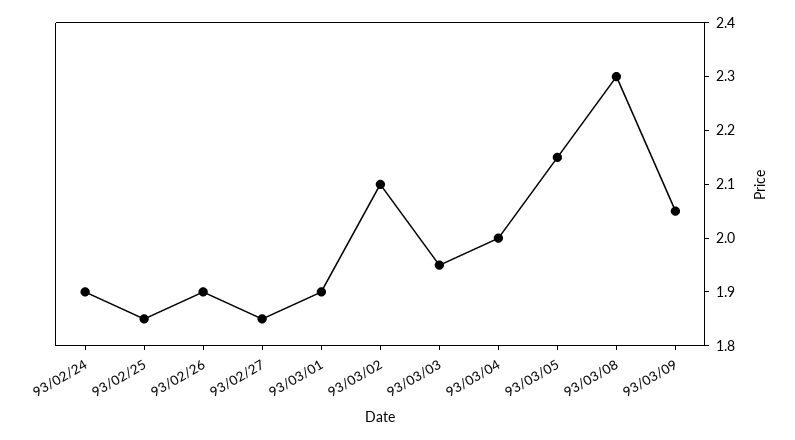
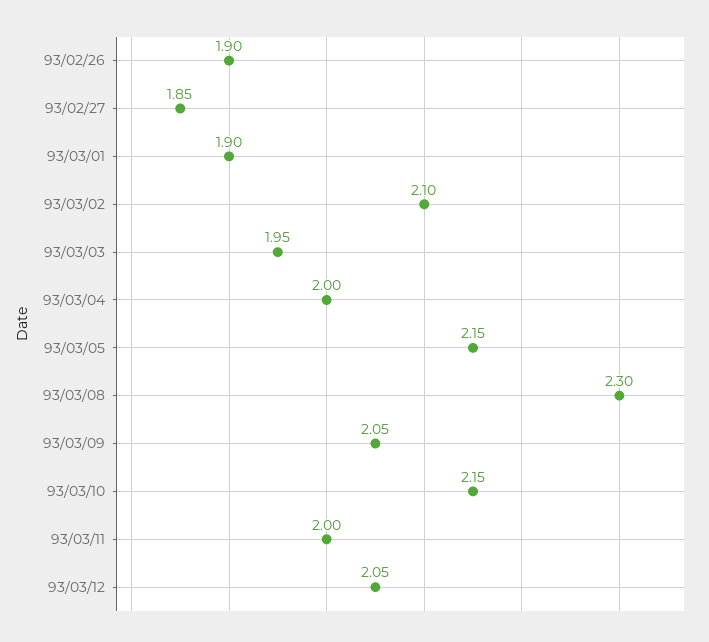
93/02/24: 1.9 -> none
93/02/25: 1.85 -> none
93/03/10: none -> 2.15
93/03/11: none -> 2
93/03/12: none -> 2.05

